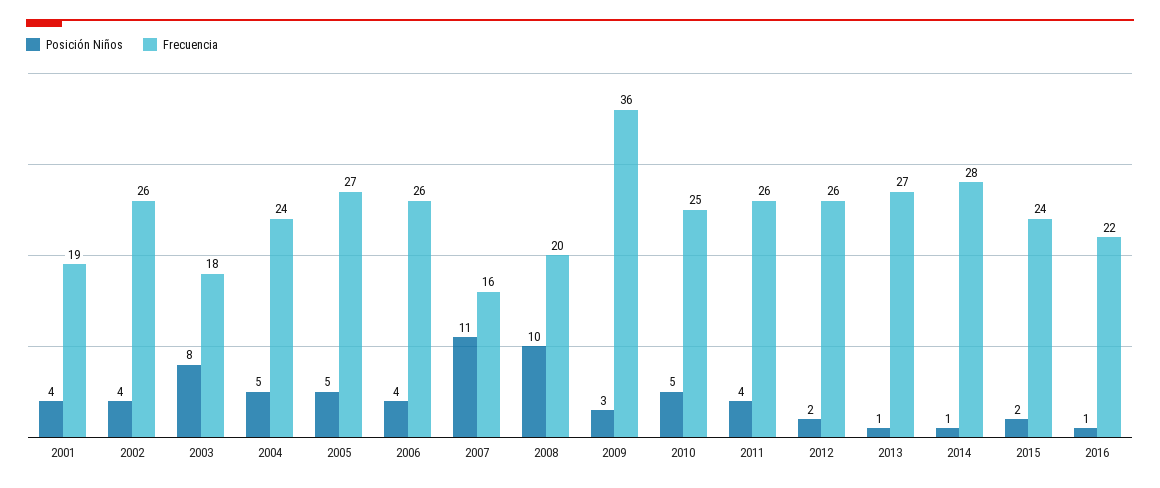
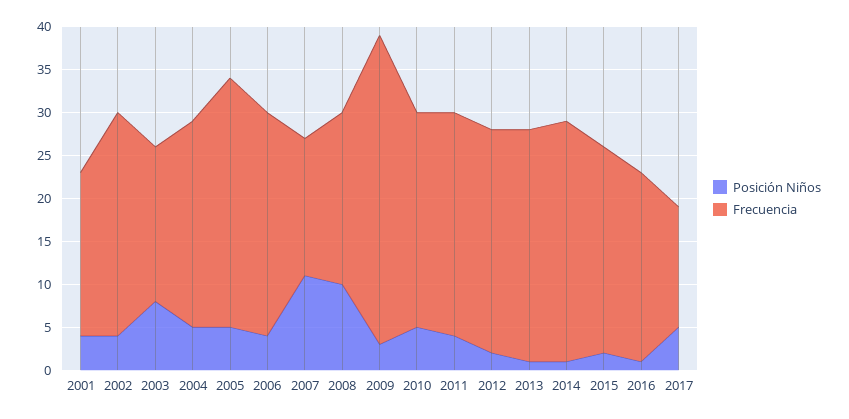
Frecuencia, 2005: 27 -> 29
Posición Niños, 2017: none -> 5
Frecuencia, 2017: none -> 14

